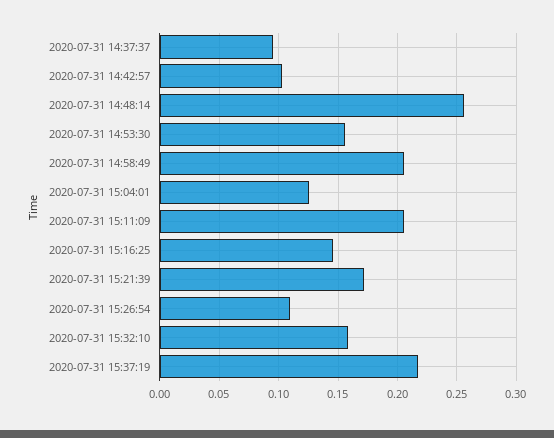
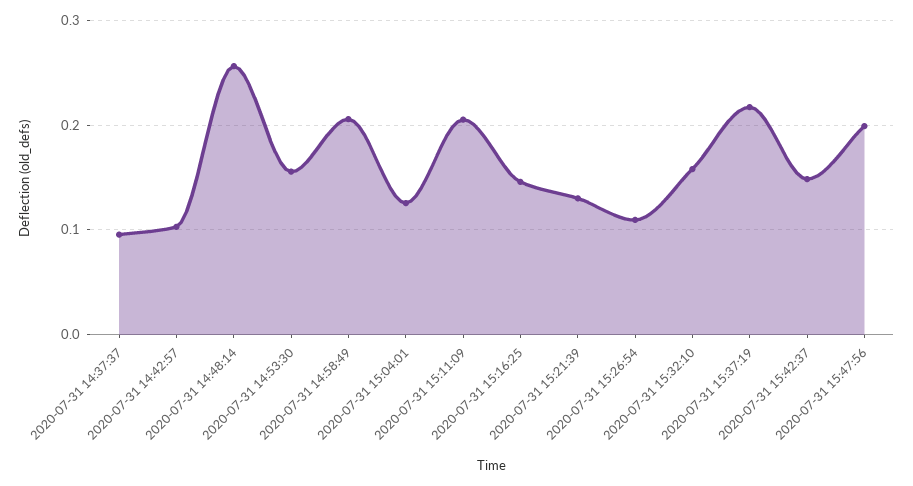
2020-07-31 15:21:39: 0.17 -> 0.13
2020-07-31 15:42:37: none -> 0.15
2020-07-31 15:47:56: none -> 0.2

